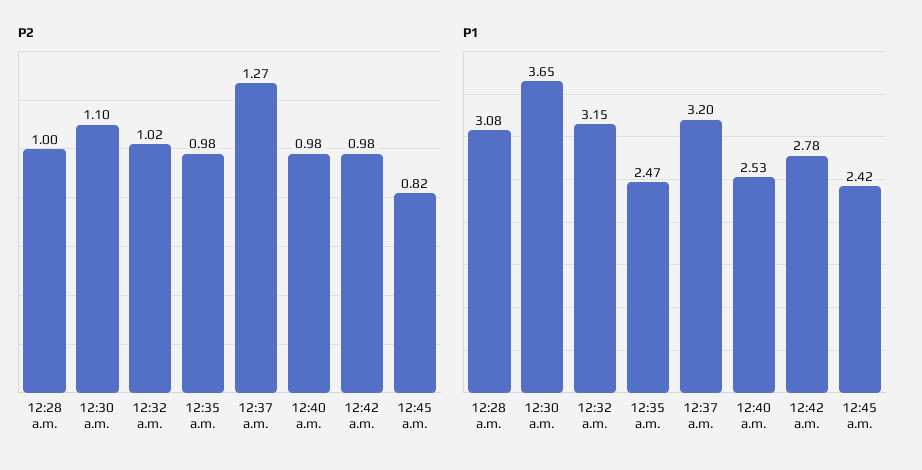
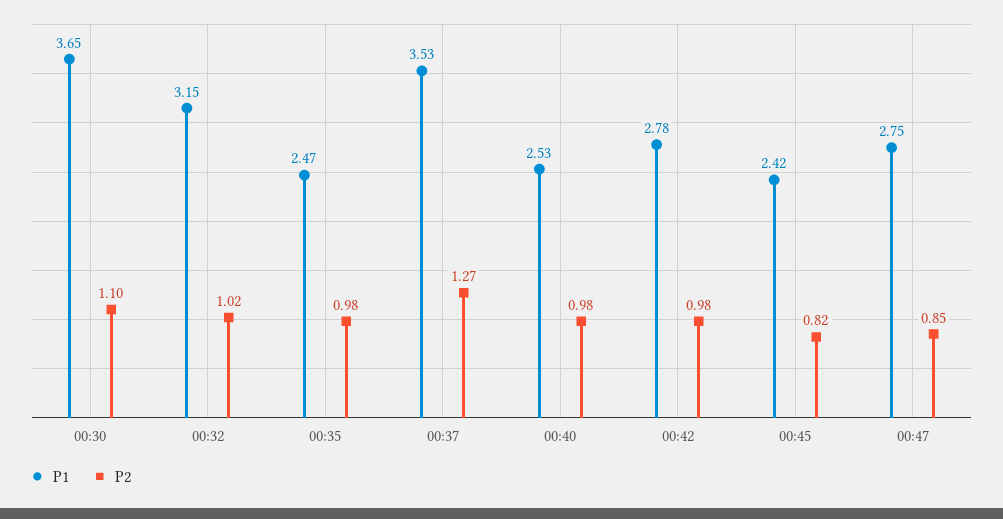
P2, 12:28 a.m.: 1 -> none
P1, 12:28 a.m.: 3.08 -> none
P1, 12:37 a.m.: 3.2 -> 3.53
P1, 00:47: none -> 2.75
P2, 00:47: none -> 0.85

